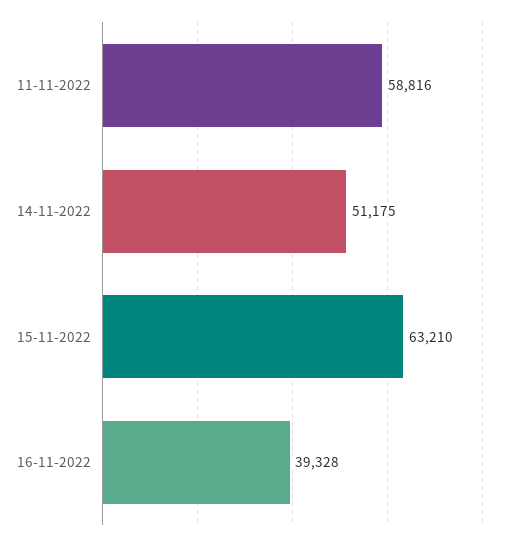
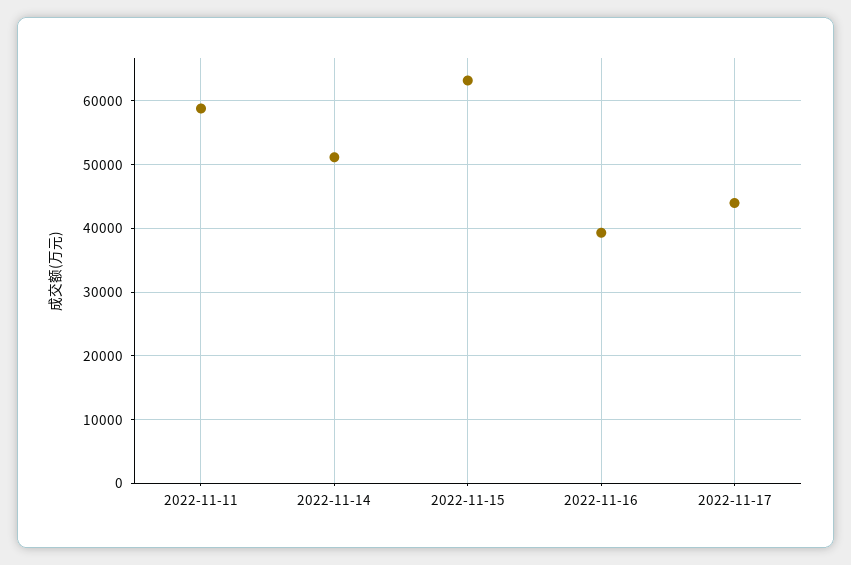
2022-11-17: none -> 44000

